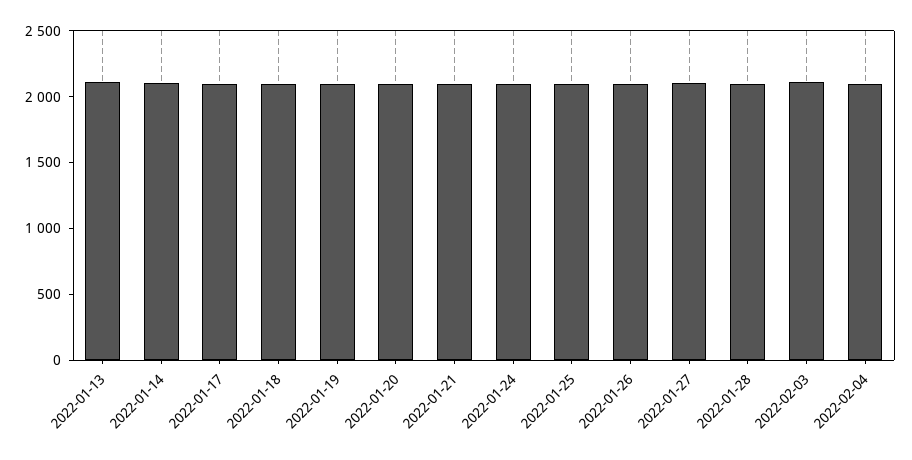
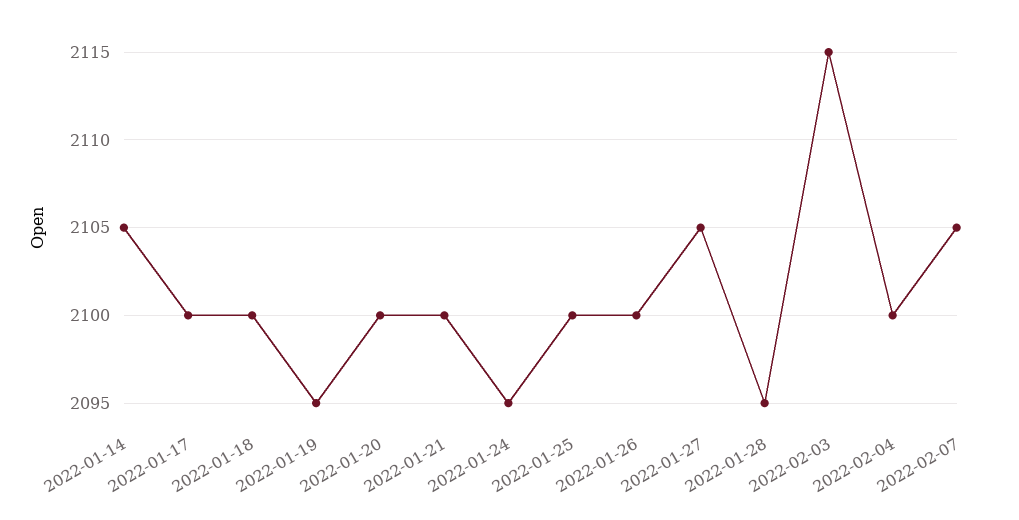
2022-01-13: 2100 -> none
2022-02-07: none -> 2105

